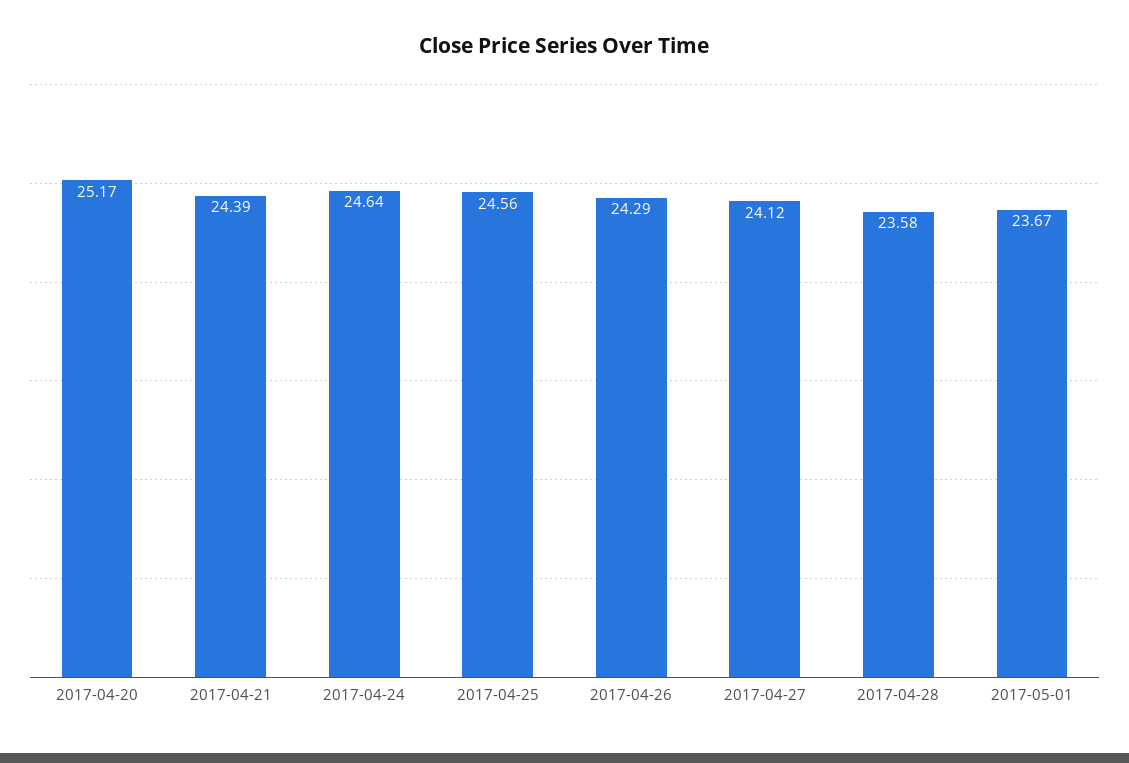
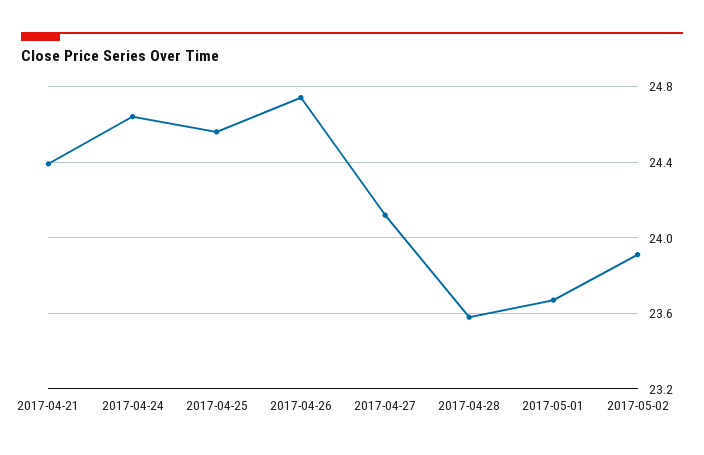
2017-04-20: 25.17 -> none
2017-04-26: 24.29 -> 24.75
2017-05-02: none -> 23.9

